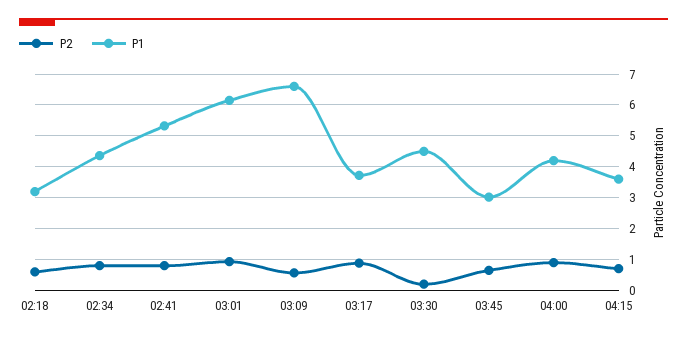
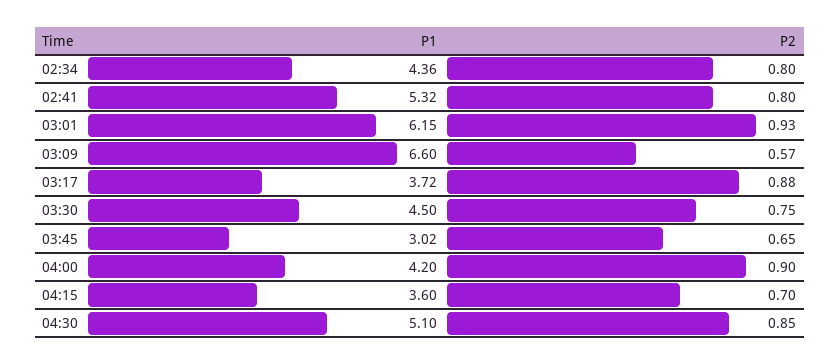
P2, 02:18: 0.6 -> none
P1, 02:18: 3.2 -> none
P2, 03:30: 0.2 -> 0.75
P1, 04:30: none -> 5.1
P2, 04:30: none -> 0.85

